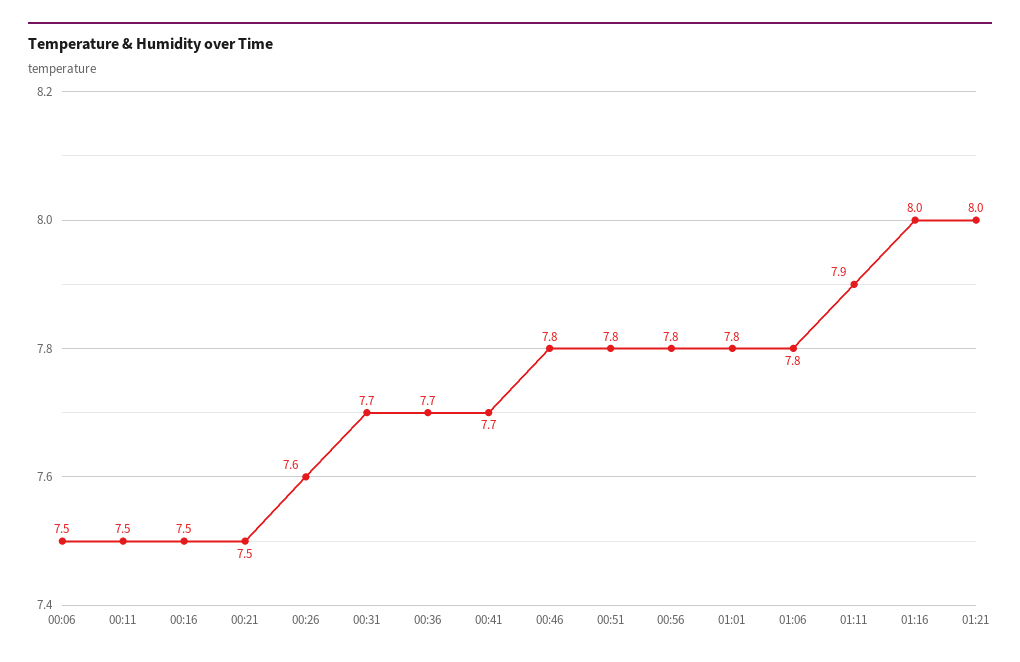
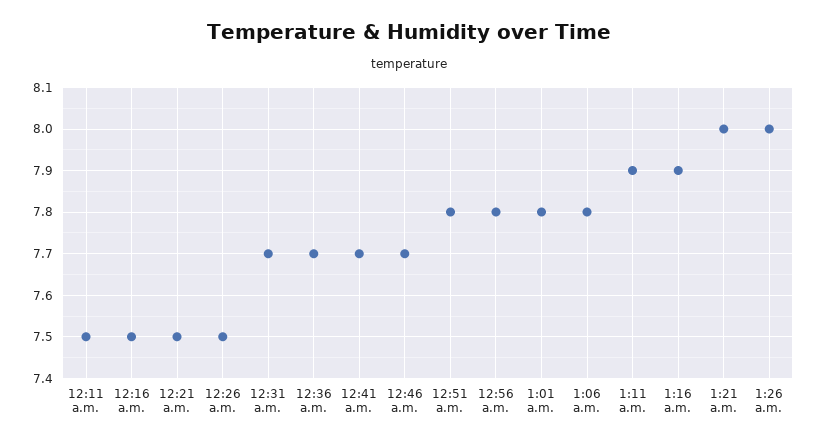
00:06: 7.5 -> none
00:26: 7.6 -> 7.5
00:46: 7.8 -> 7.7
01:16: 8 -> 7.9
1:26 a.m.: none -> 8

